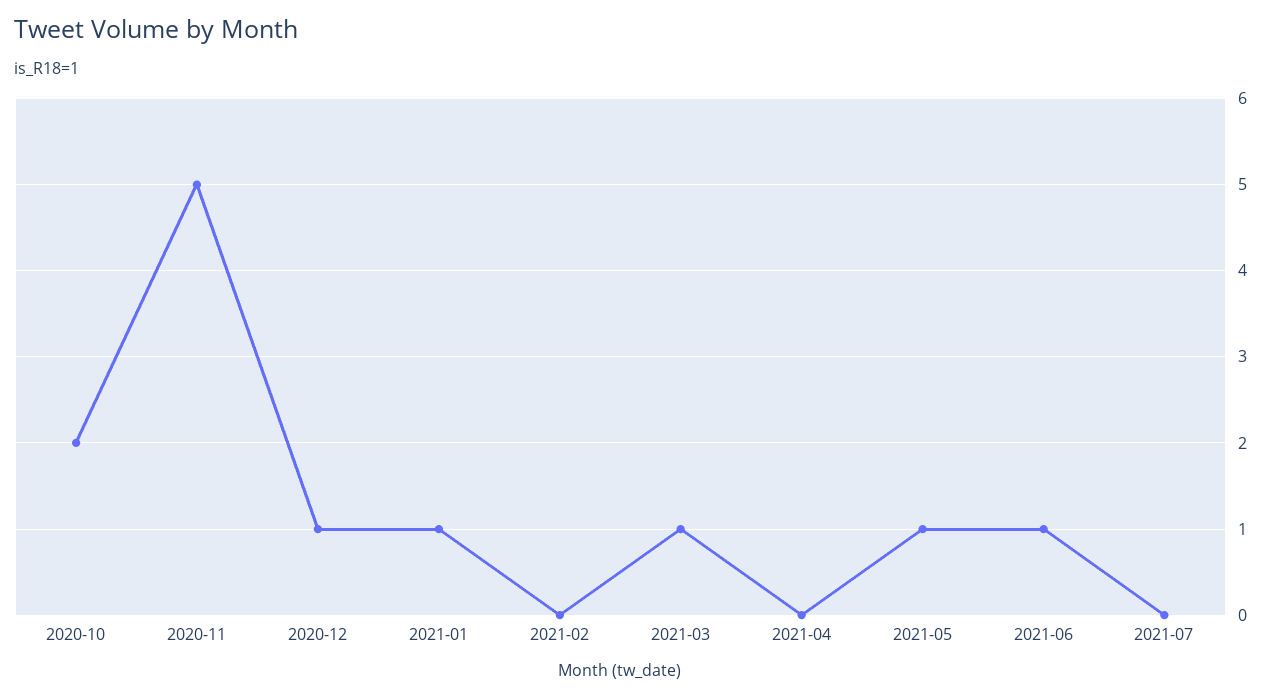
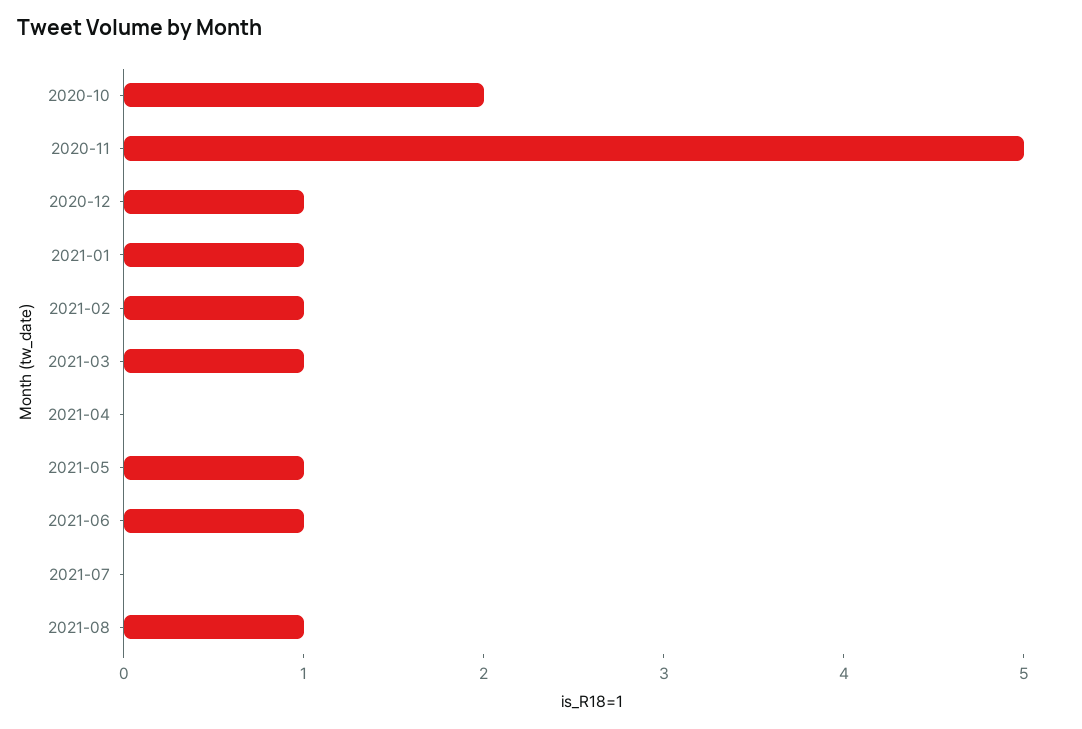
2021-02: 0 -> 1
2021-08: none -> 1

